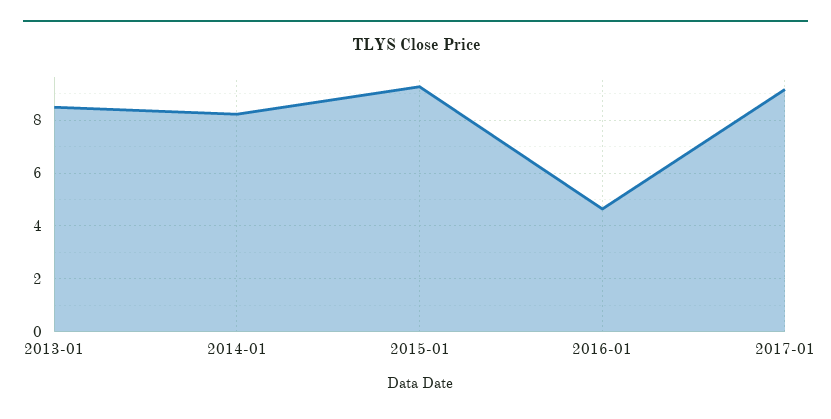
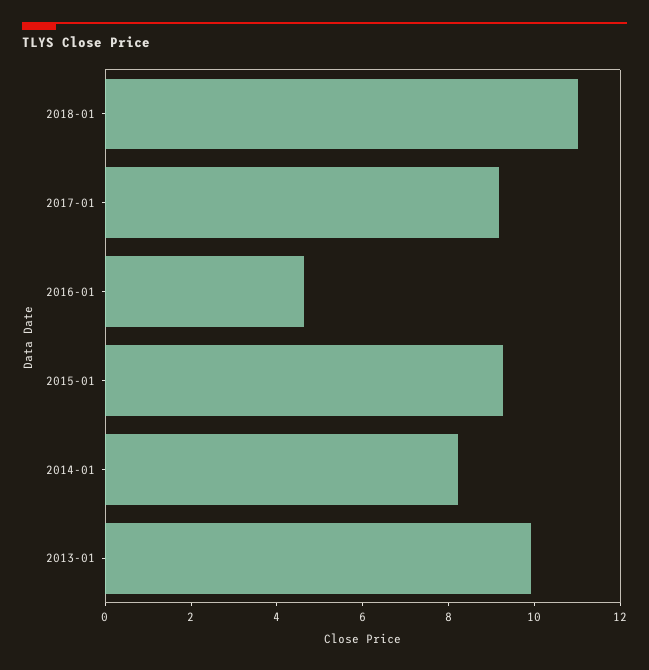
2013-01: 8.5 -> 10
2018-01: none -> 11

